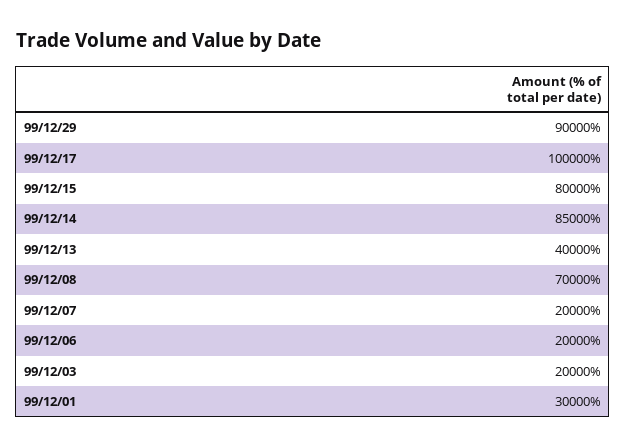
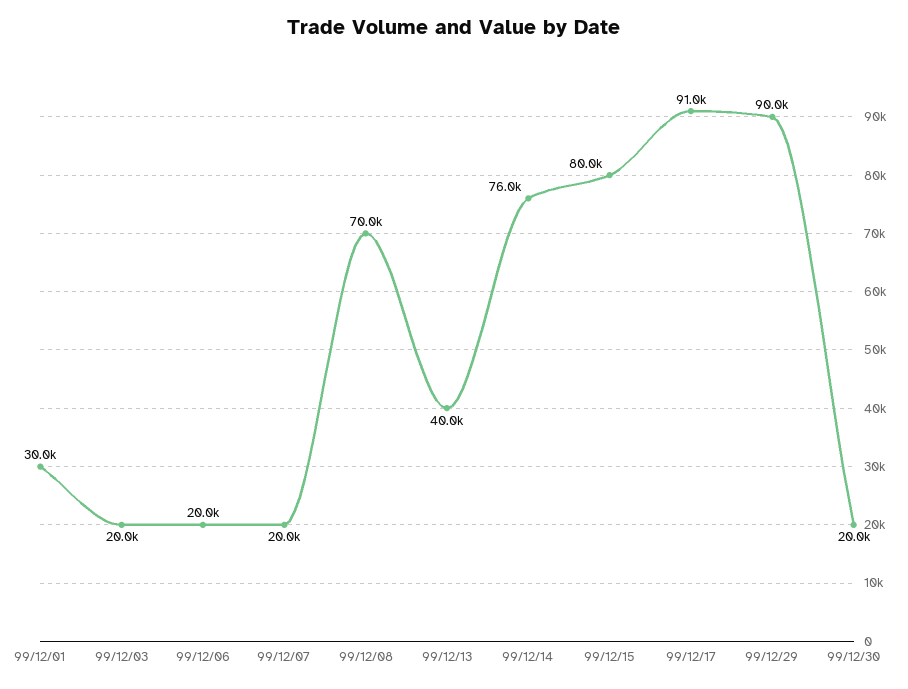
99/12/17: 100000 -> 91000
99/12/14: 85000 -> 76000
99/12/30: none -> 20000

